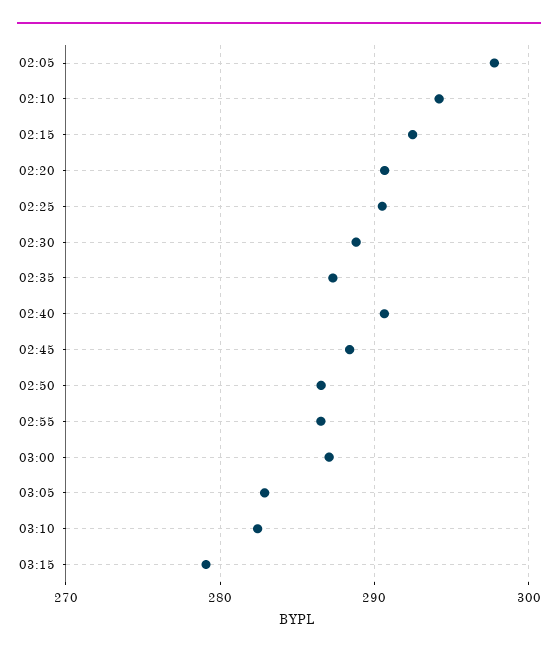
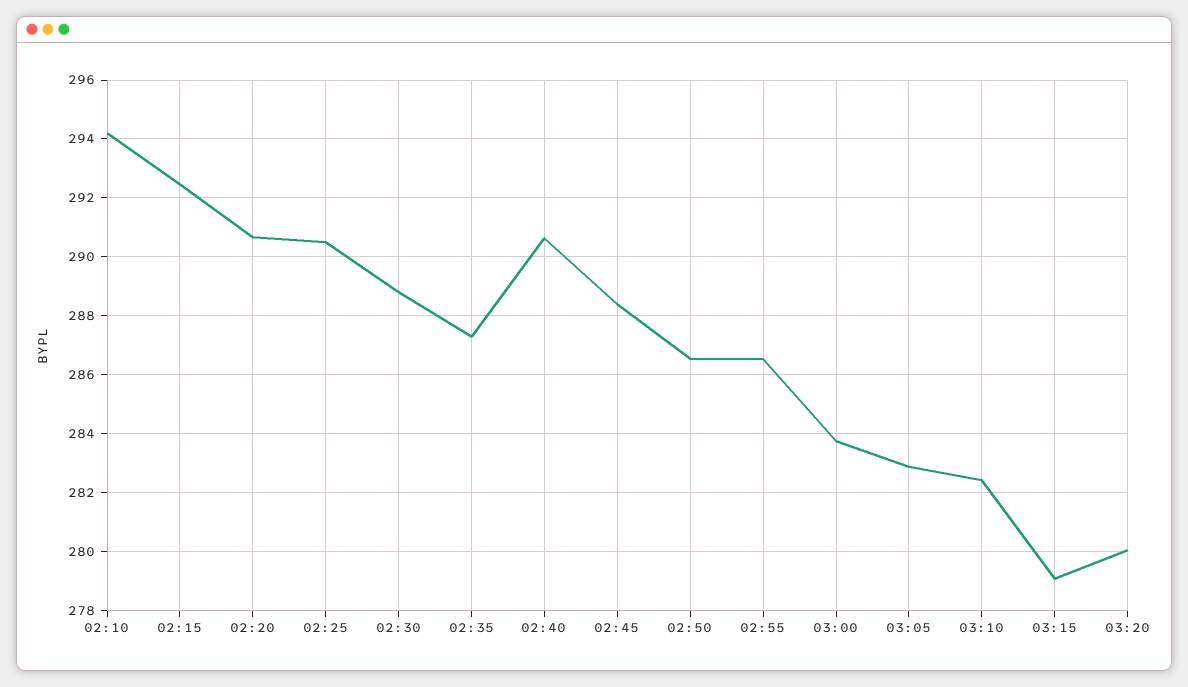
02:05: 298 -> none
03:00: 287 -> 283.75
03:20: none -> 280

